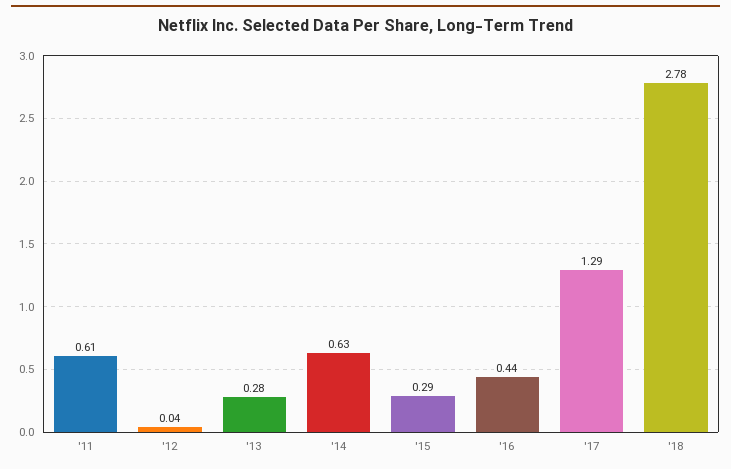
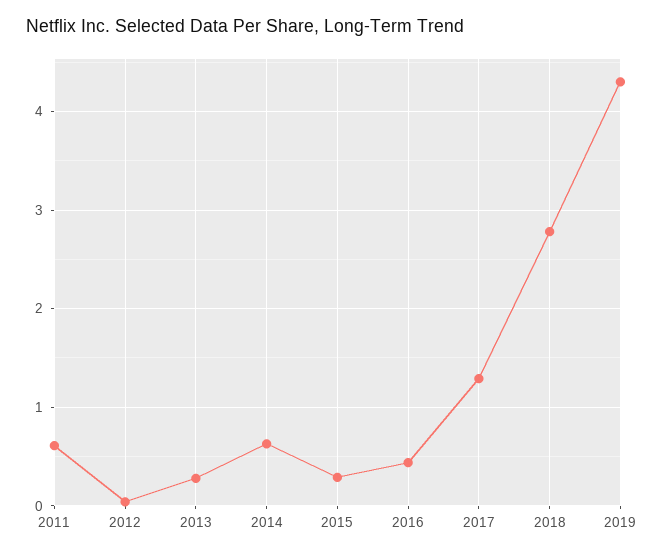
2019: none -> 4.3

